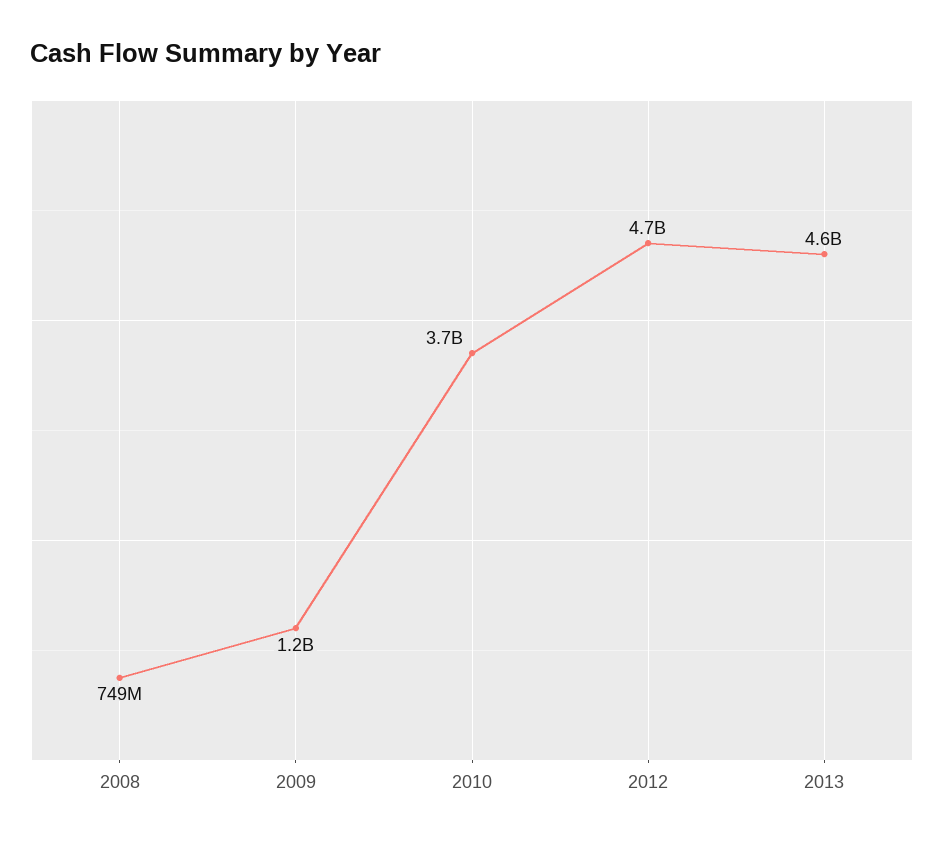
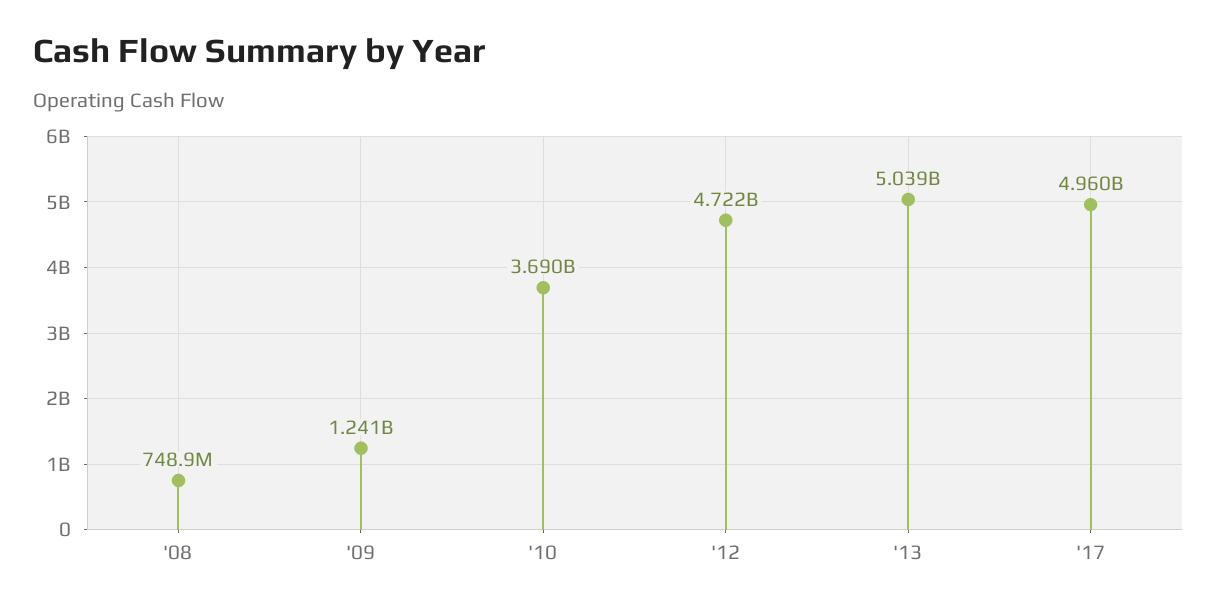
2013: 4600000000 -> 5039000000
'17: none -> 4960000000

